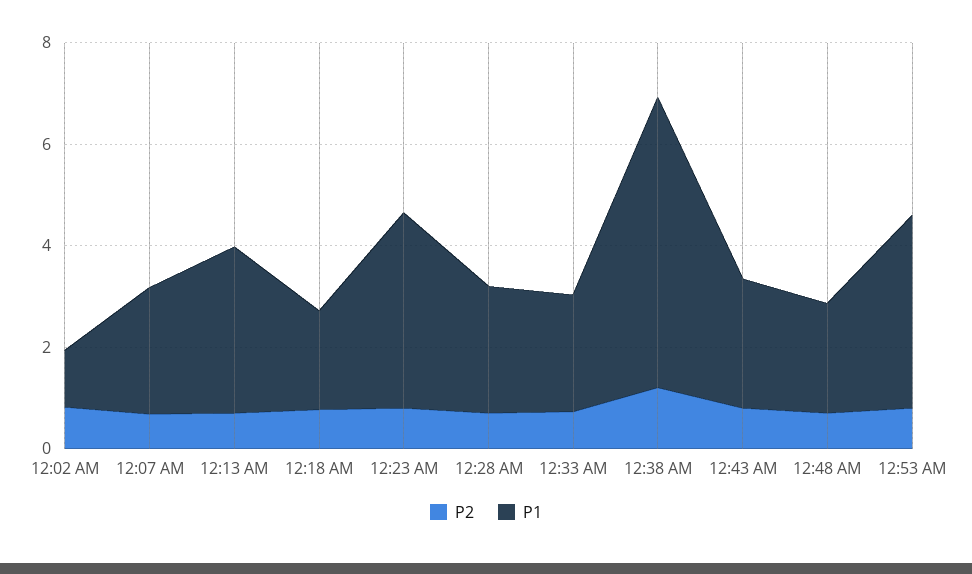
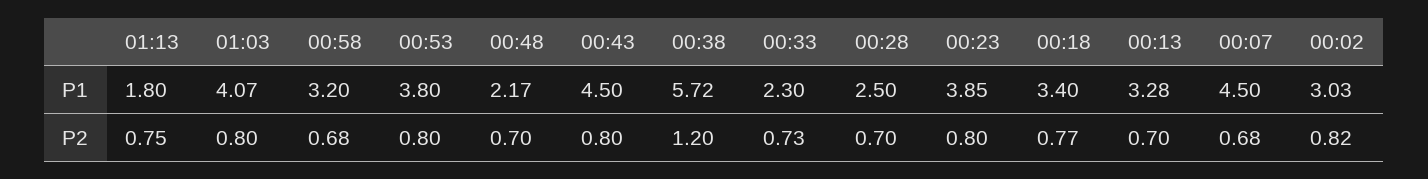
P1, 12:02 AM: 1 -> 3.03
P1, 12:07 AM: 2.5 -> 4.5
P1, 12:18 AM: 2 -> 3.4
P1, 12:43 AM: 2.5 -> 4.5
P1, 01:13: none -> 1.8
P1, 01:03: none -> 4.07
P1, 00:58: none -> 3.2
P2, 01:13: none -> 0.75
P2, 01:03: none -> 0.8
P2, 00:58: none -> 0.68

